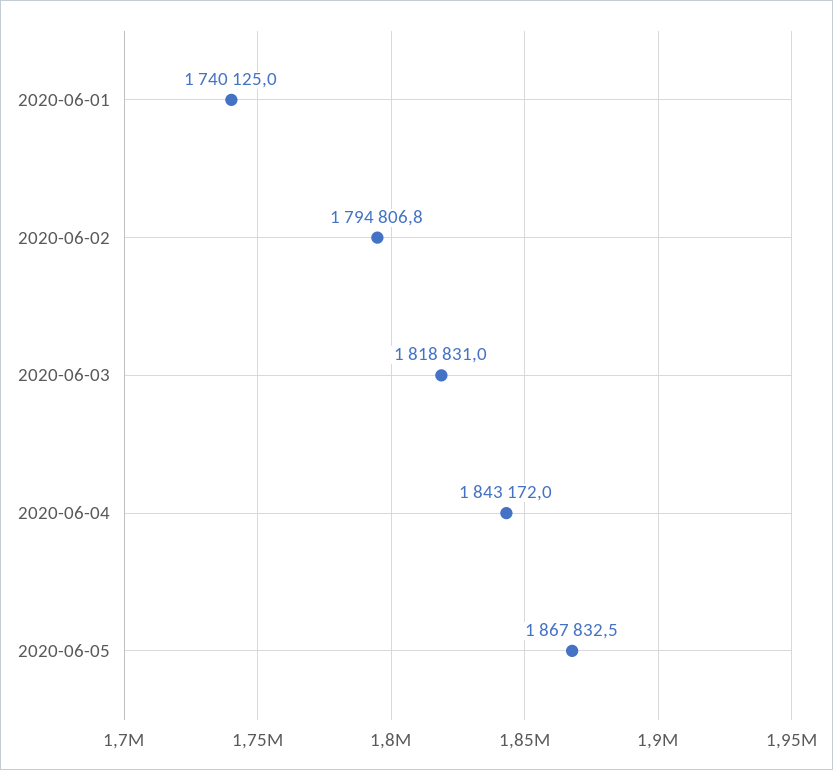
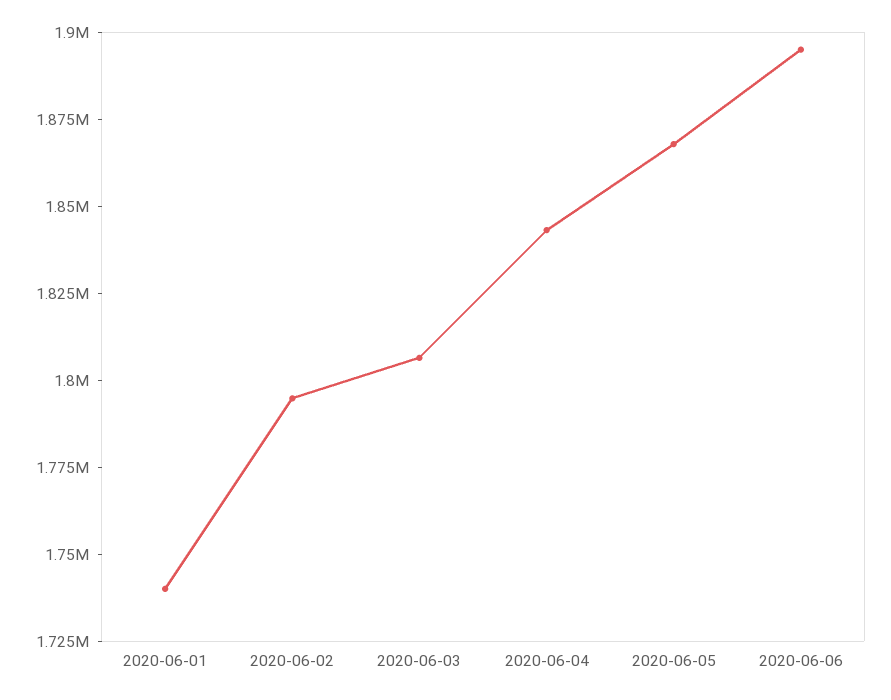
2020-06-03: 1818831 -> 1805000
2020-06-06: none -> 1895000

